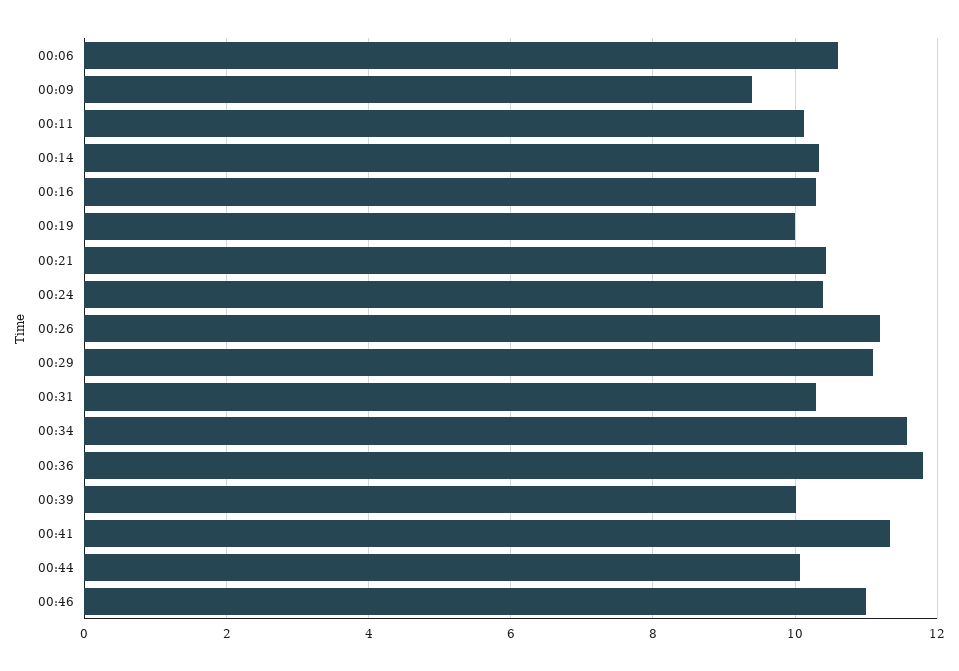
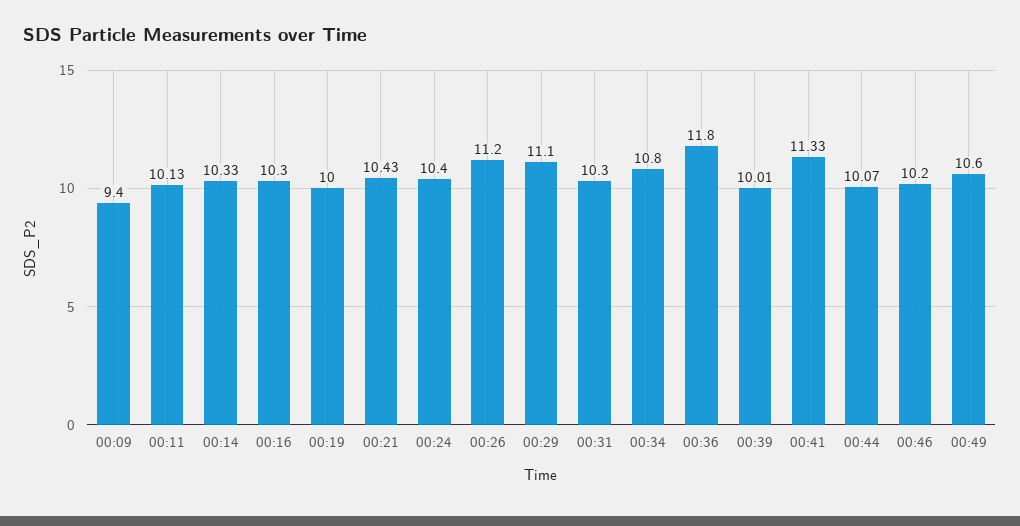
00:06: 10.6 -> none
00:34: 11.6 -> 10.8
00:46: 11 -> 10.2
00:49: none -> 10.6

